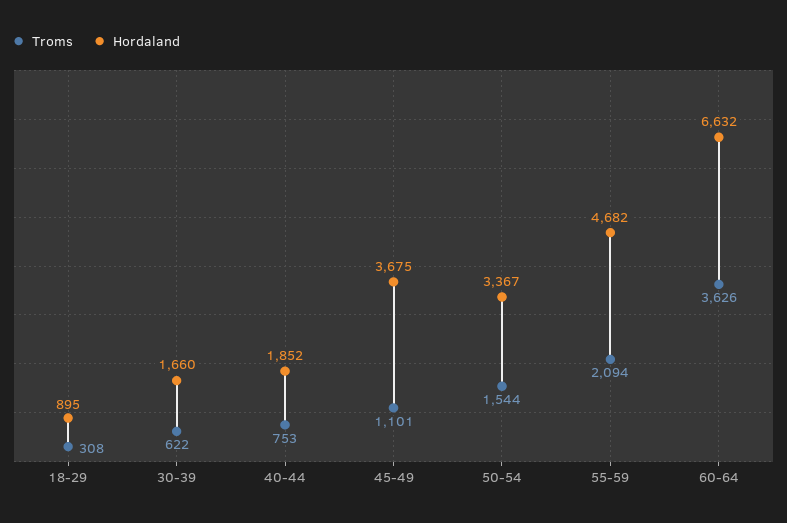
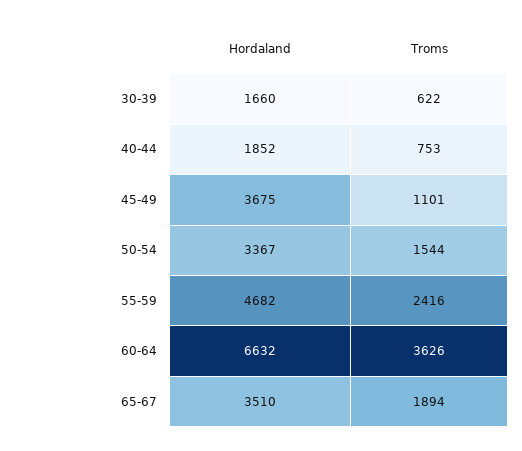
Troms, 18-29: 308 -> none
Hordaland, 18-29: 895 -> none
Troms, 55-59: 2094 -> 2416
Hordaland, 65-67: none -> 3510
Troms, 65-67: none -> 1894

